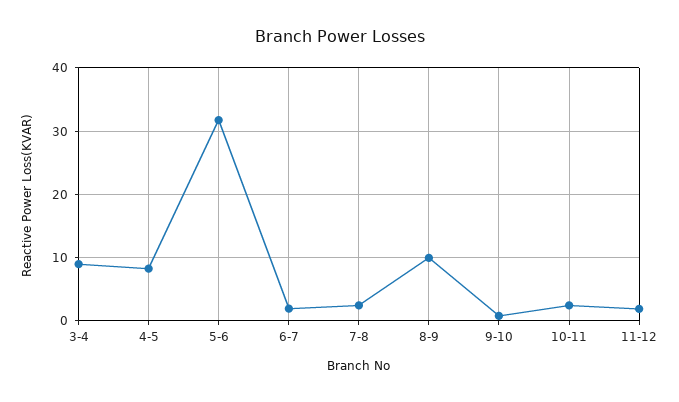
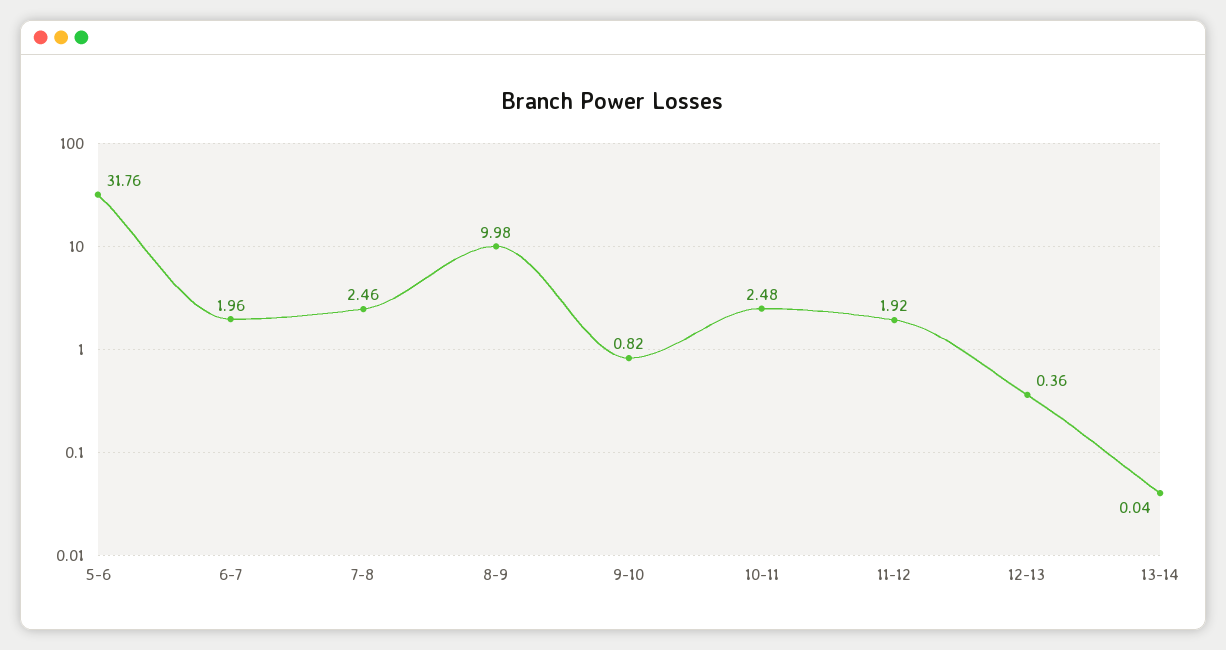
3-4: 9 -> none
4-5: 8 -> none
12-13: none -> 0.36
13-14: none -> 0.04

